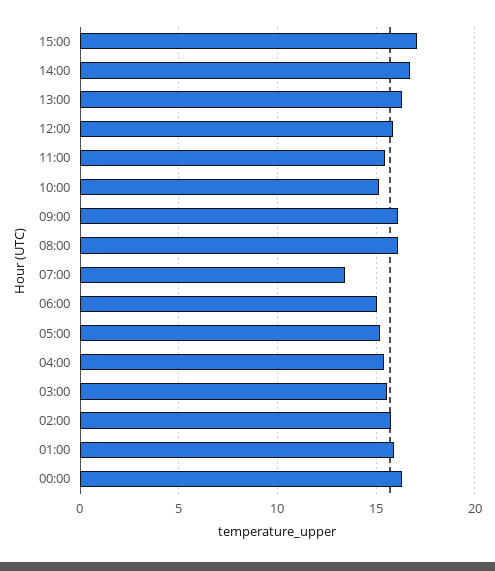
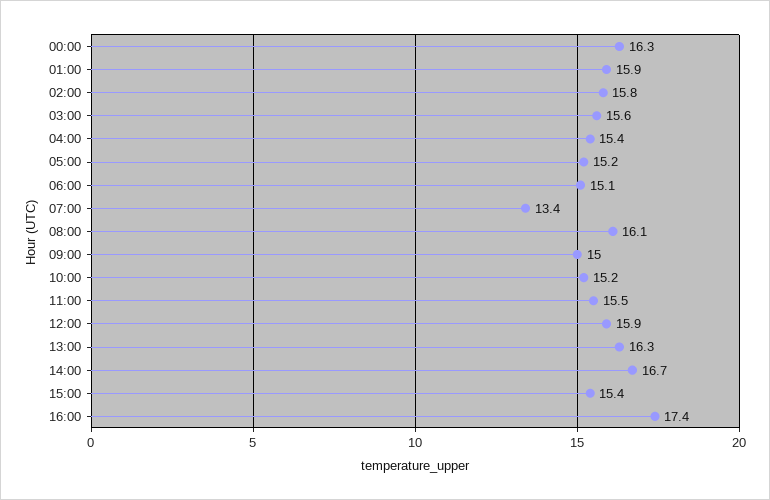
15:00: 17 -> 15.4
09:00: 16 -> 15
16:00: none -> 17.4

